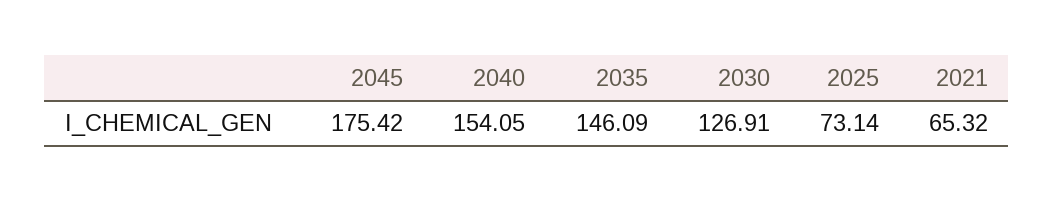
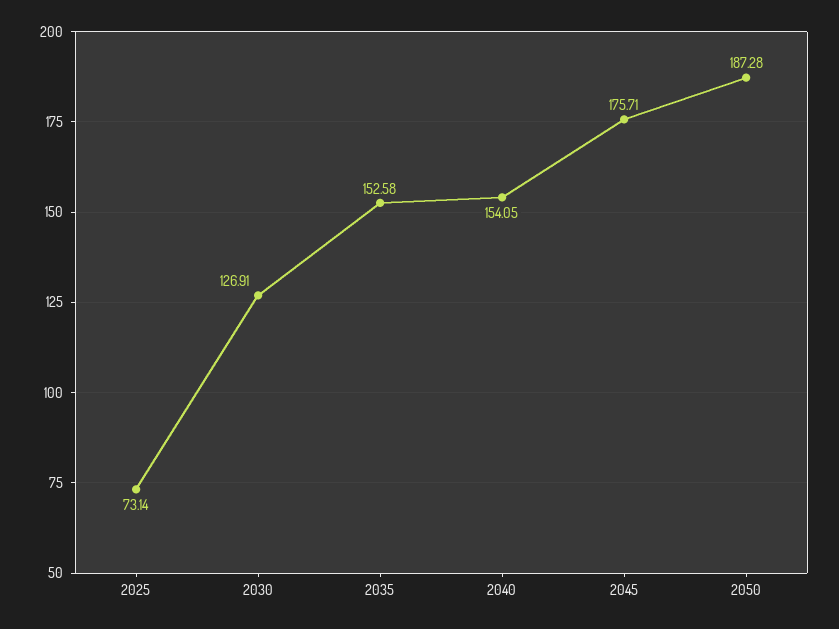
2045: 175.42 -> 175.71
2035: 146.09 -> 152.58
2021: 65.32 -> none
2050: none -> 187.28

